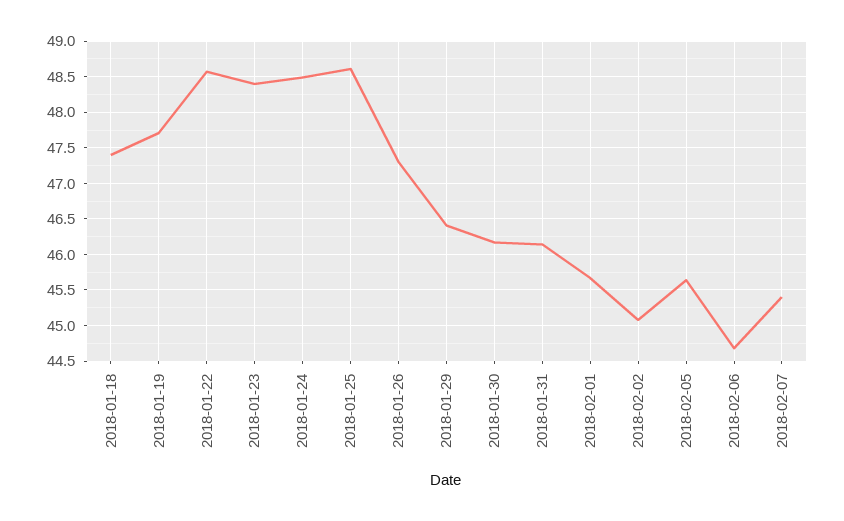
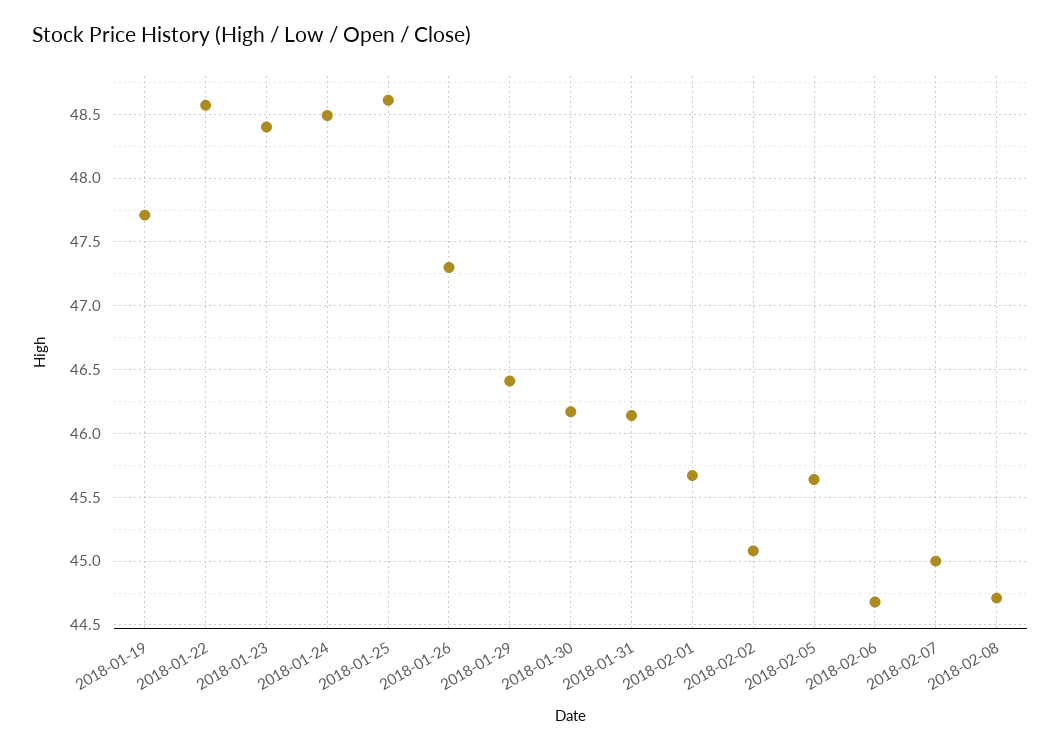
2018-01-18: 47.4 -> none
2018-02-07: 45.4 -> 45
2018-02-08: none -> 44.7

